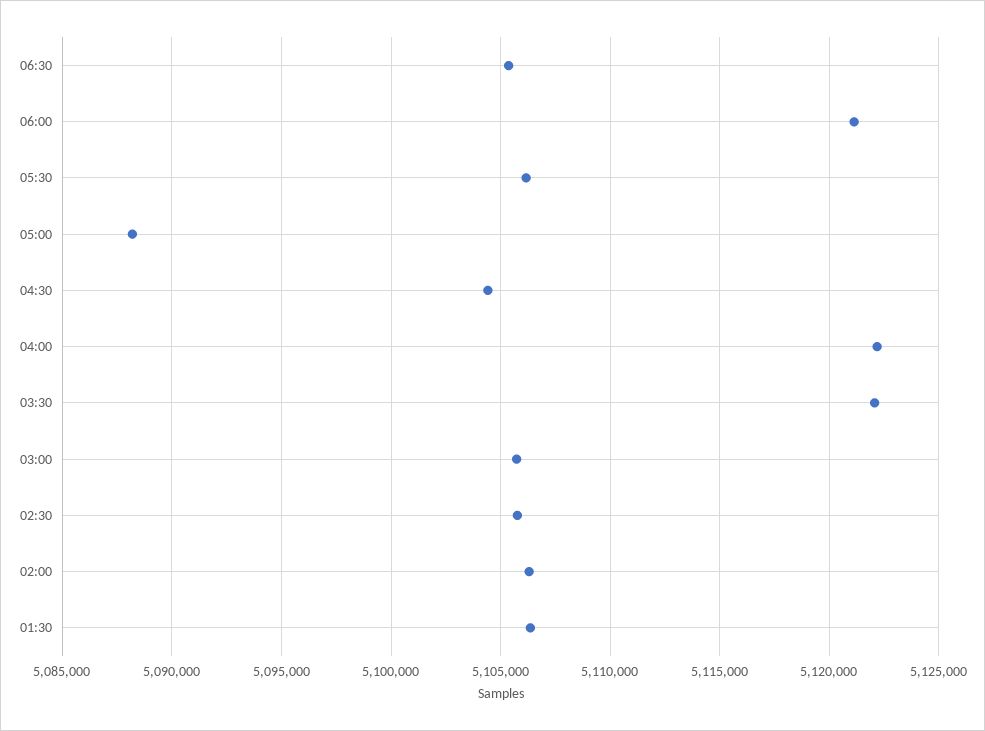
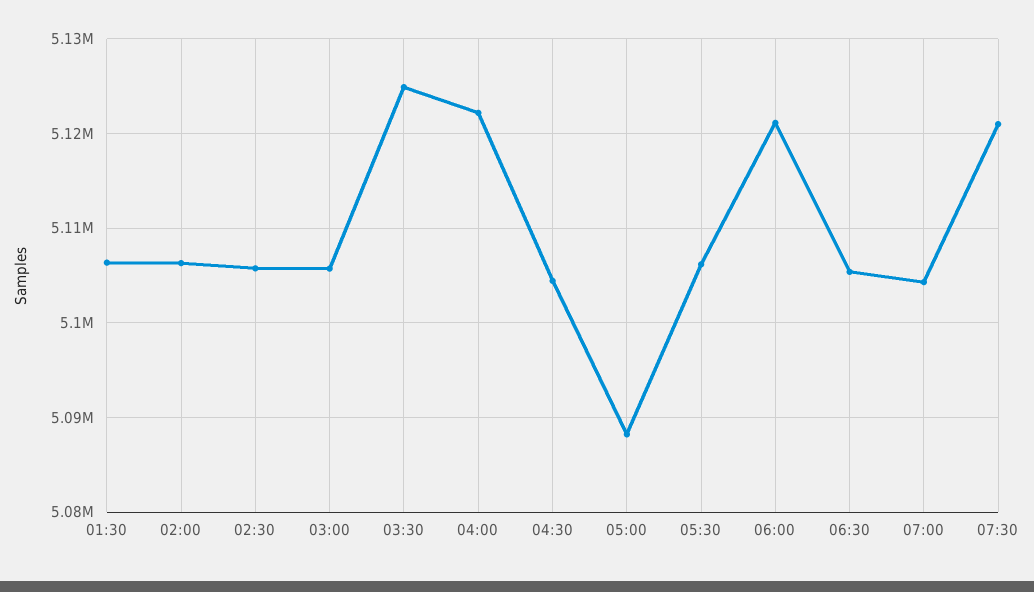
03:30: 5122000 -> 5125000
07:00: none -> 5104000
07:30: none -> 5121000

